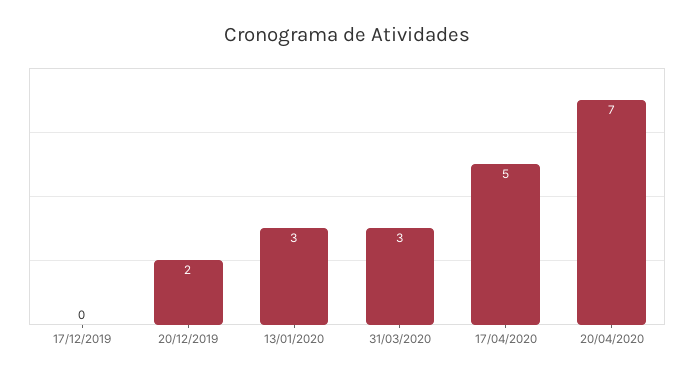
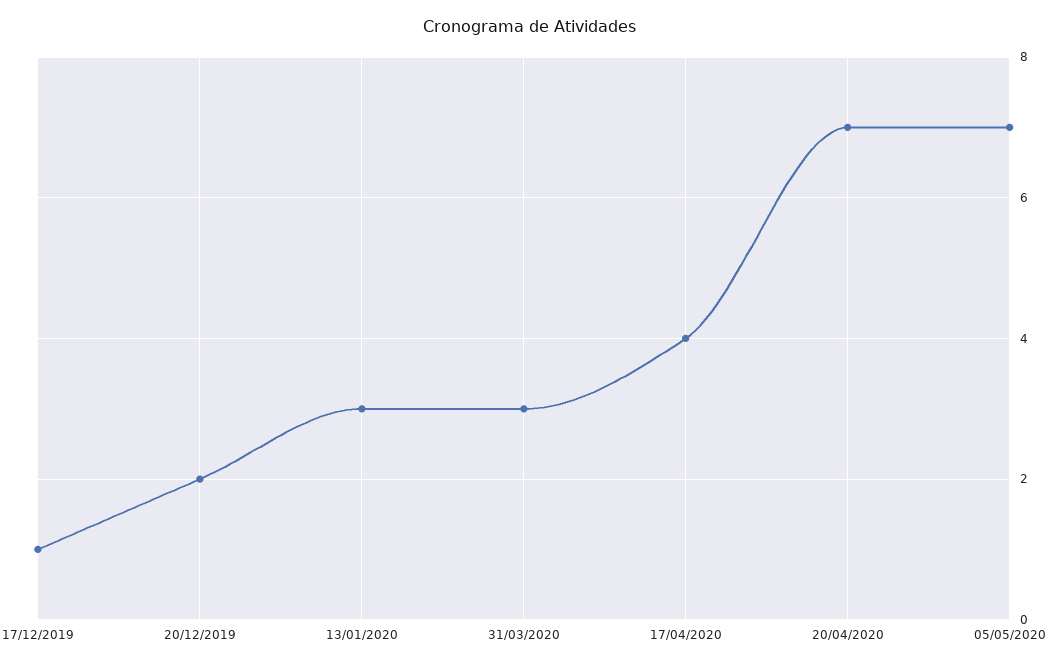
17/12/2019: 0 -> 1
17/04/2020: 5 -> 4
05/05/2020: none -> 7

